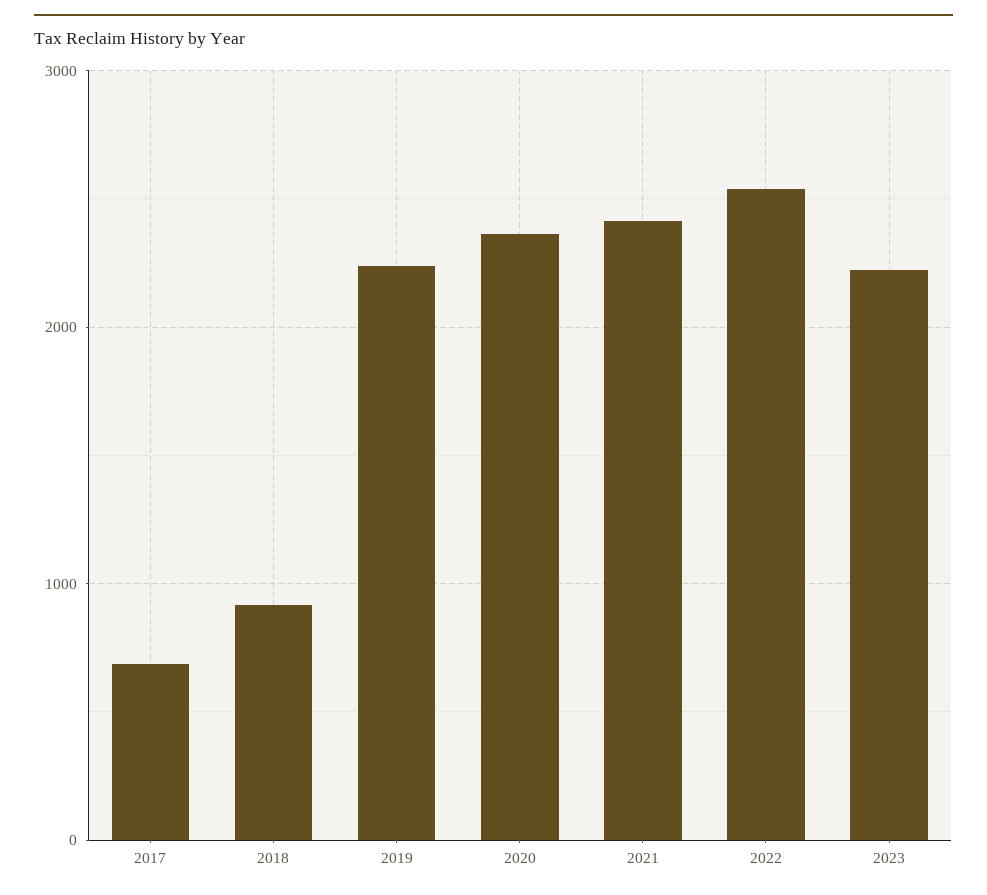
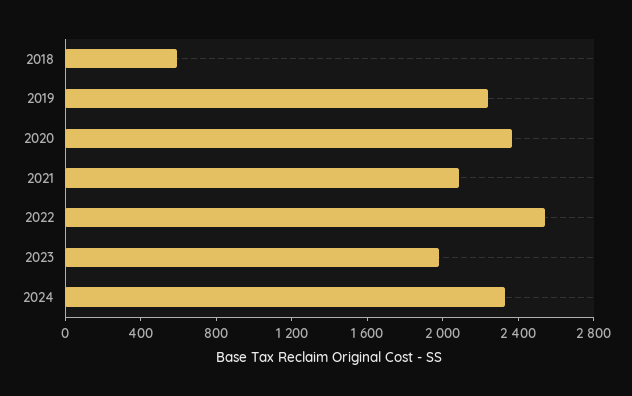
2017: 700 -> none
2018: 900 -> 600
2021: 2400 -> 2100
2023: 2200 -> 2000
2024: none -> 2300

